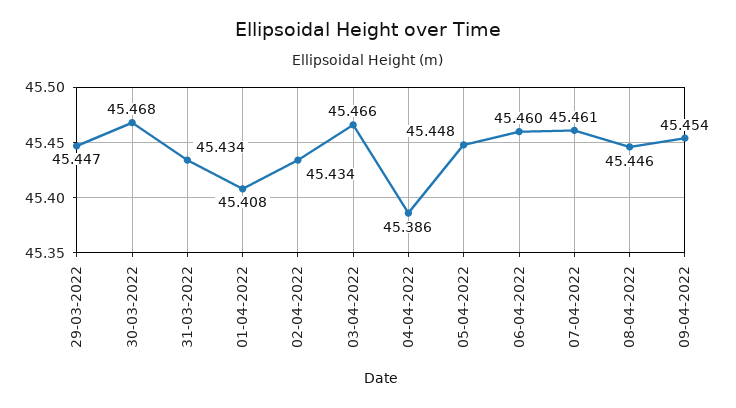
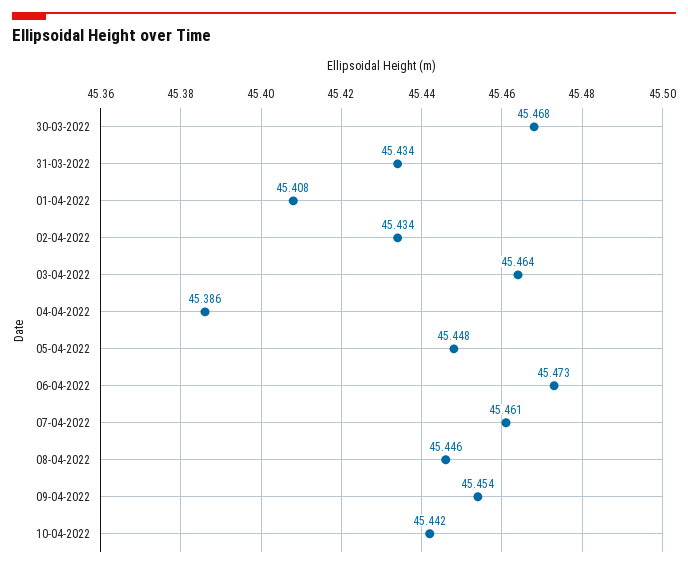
29-03-2022: 45.447 -> none
03-04-2022: 45.466 -> 45.464
06-04-2022: 45.46 -> 45.473
10-04-2022: none -> 45.442

